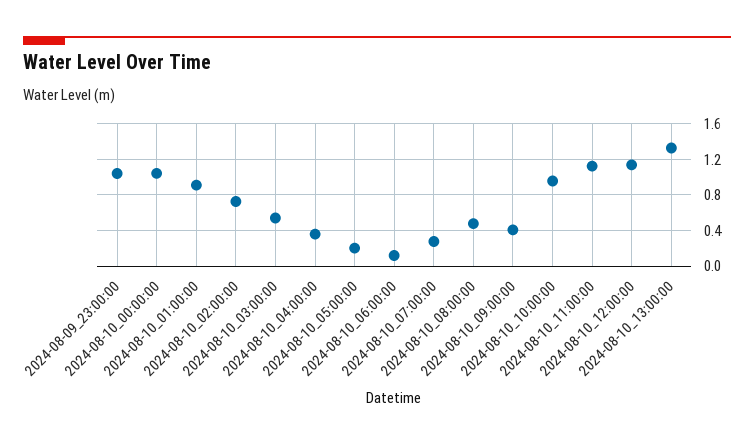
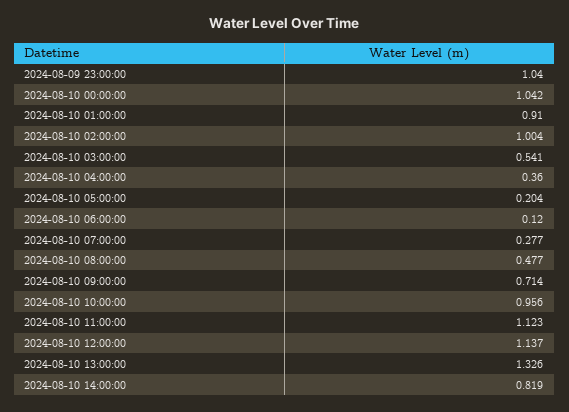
2024-08-10_02:00:00: 0.7 -> 1.004
2024-08-10_09:00:00: 0.4 -> 0.714
2024-08-10 14:00:00: none -> 0.819

